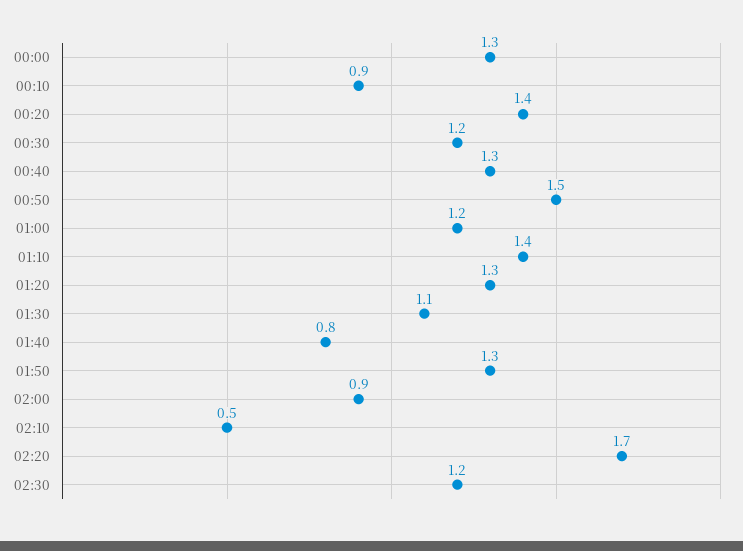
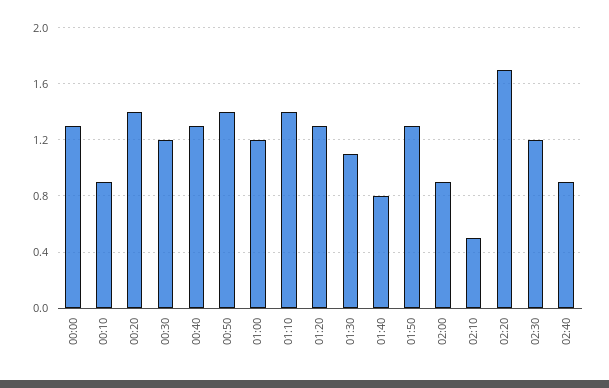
00:50: 1.5 -> 1.4
02:40: none -> 0.9

